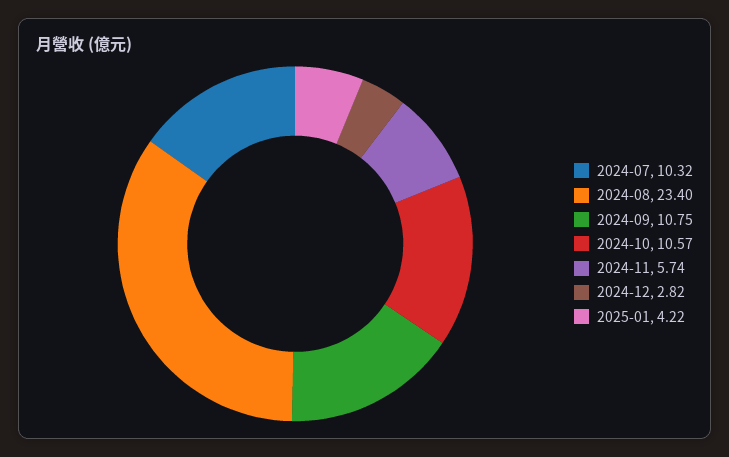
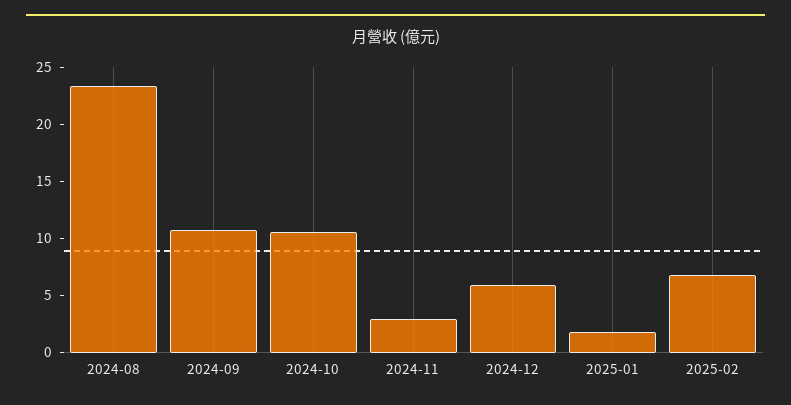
2024-07: 10.32 -> none
2024-11: 5.74 -> 3
2024-12: 2.82 -> 6
2025-01: 4.22 -> 2
2025-02: none -> 7

